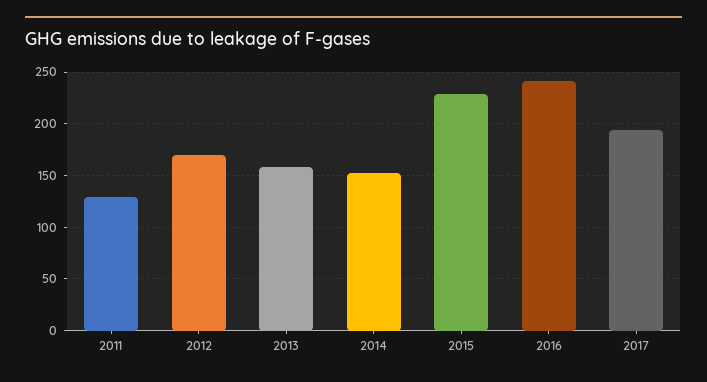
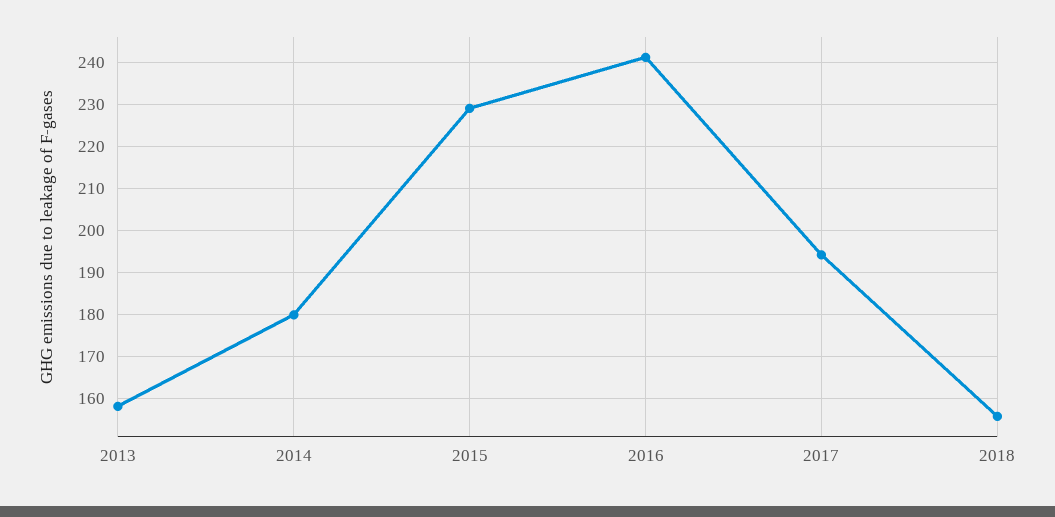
2011: 130 -> none
2012: 170 -> none
2014: 150 -> 180
2018: none -> 156

